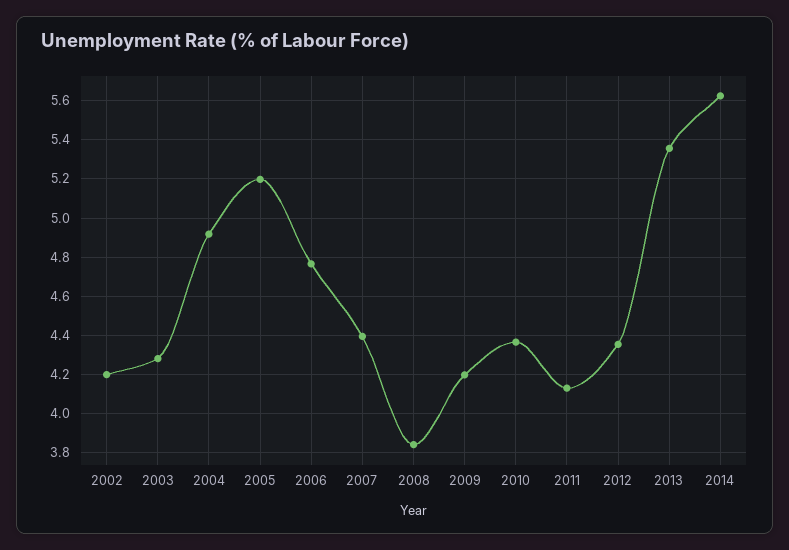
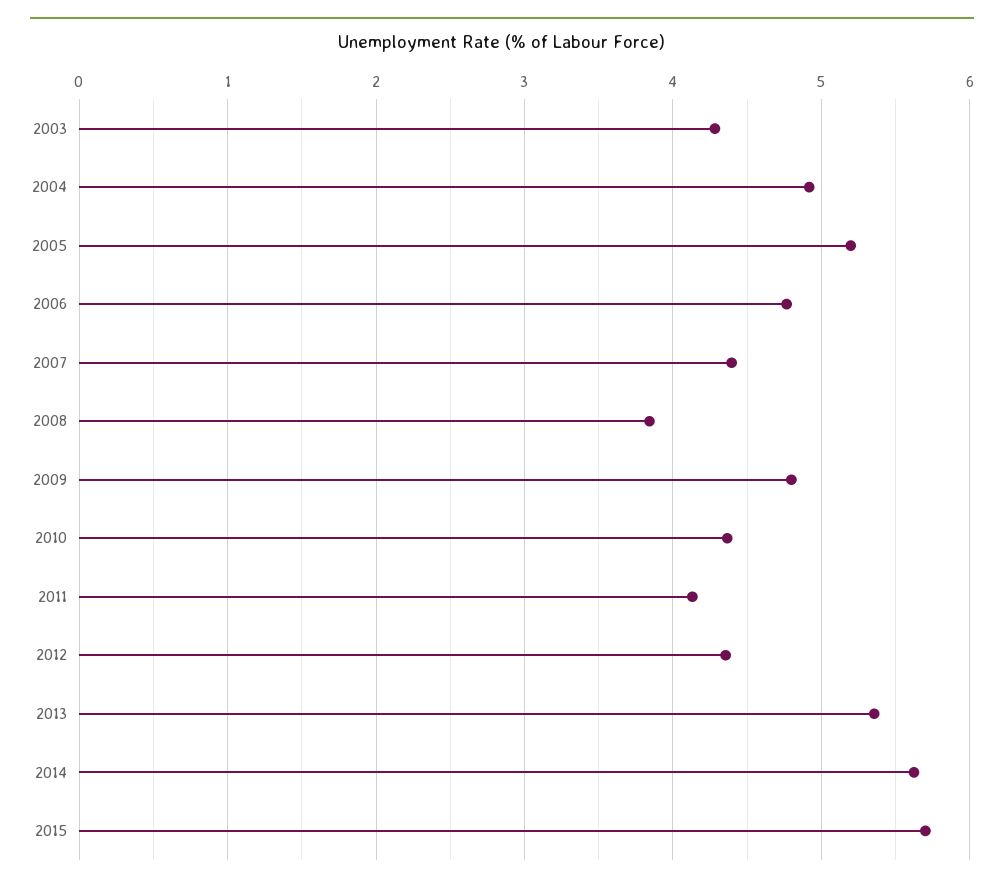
2002: 4.2 -> none
2009: 4.2 -> 4.8
2015: none -> 5.7

